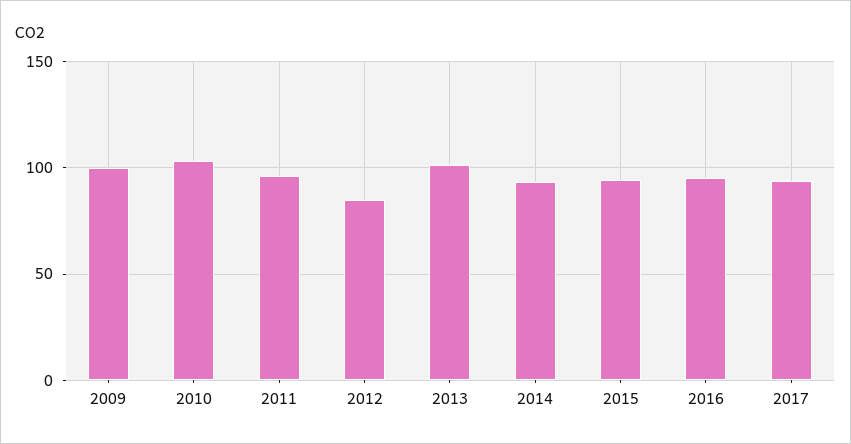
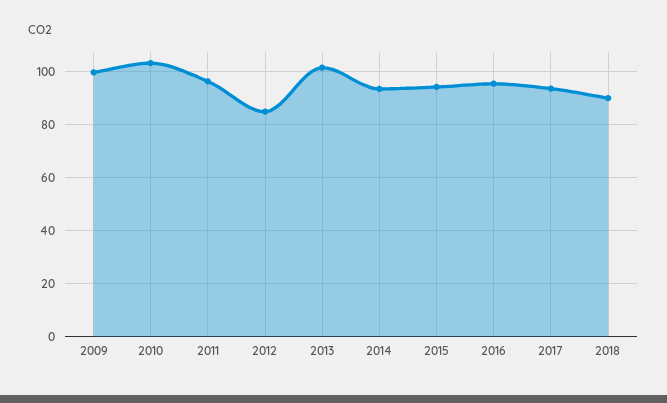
2018: none -> 90

